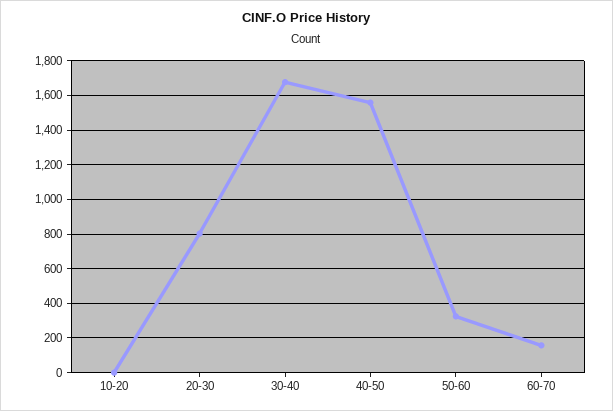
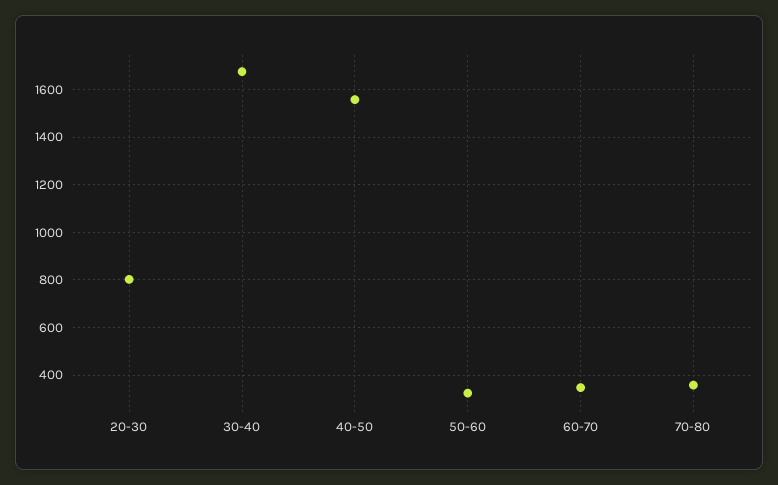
10-20: 0 -> none
60-70: 150 -> 350
70-80: none -> 350

